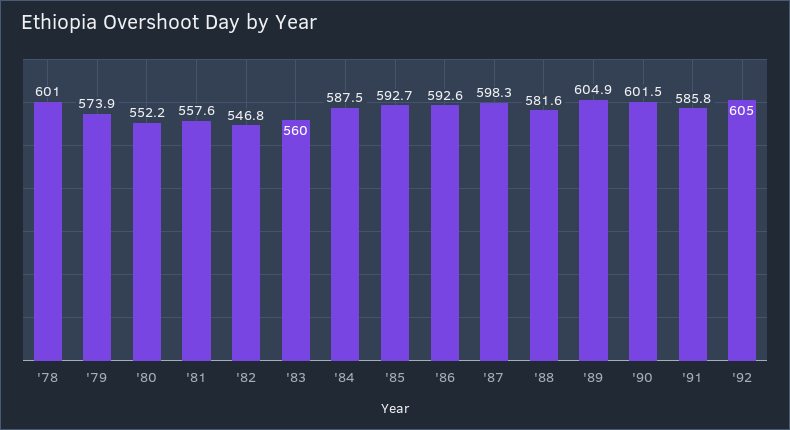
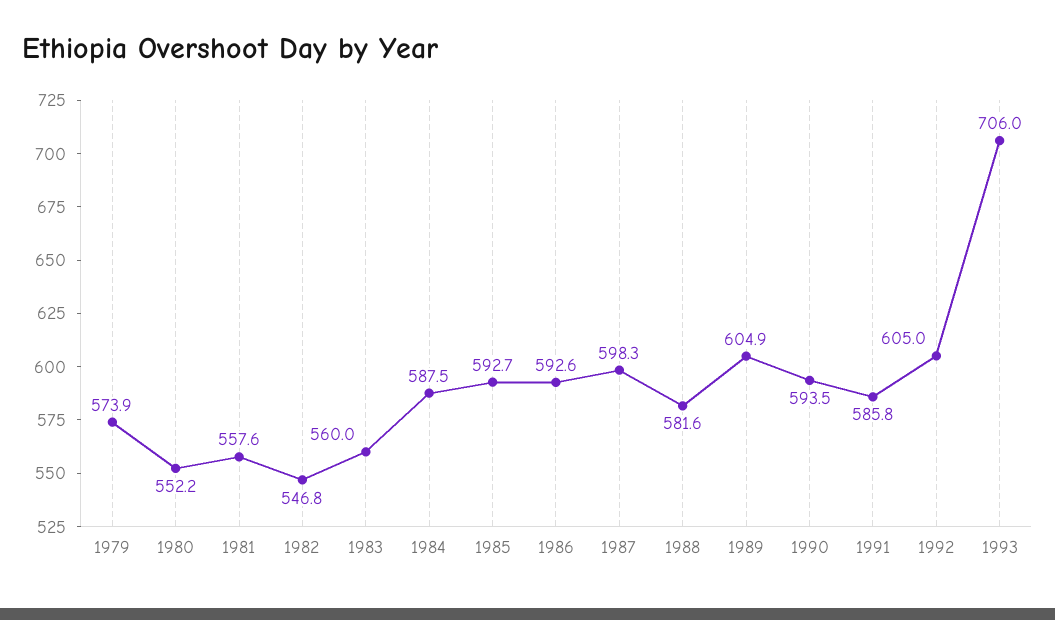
'78: 601 -> none
'90: 601.5 -> 593.5
1993: none -> 706

